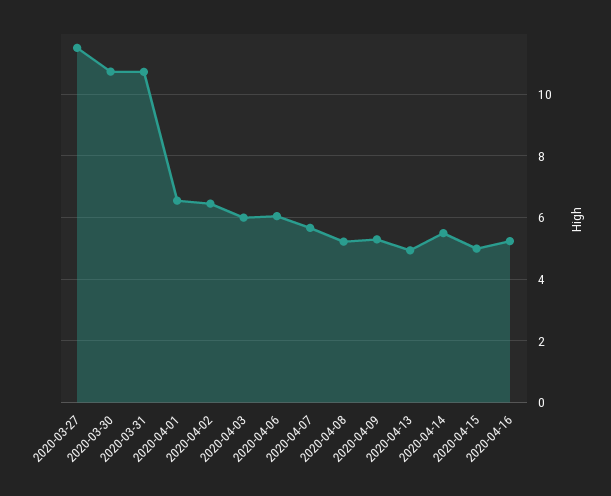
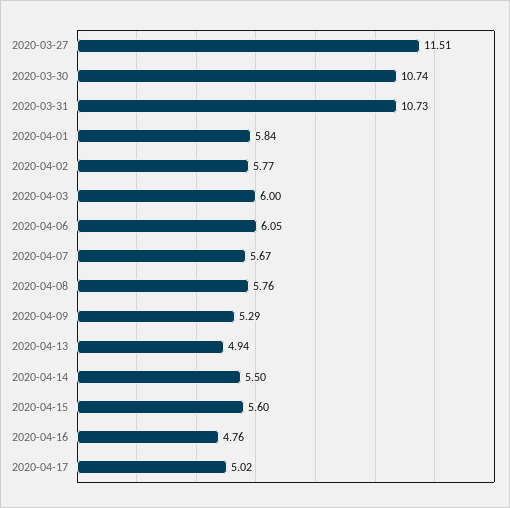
2020-04-01: 6.6 -> 5.84
2020-04-02: 6.4 -> 5.77
2020-04-08: 5.2 -> 5.76
2020-04-15: 5 -> 5.6
2020-04-16: 5.2 -> 4.76
2020-04-17: none -> 5.02

